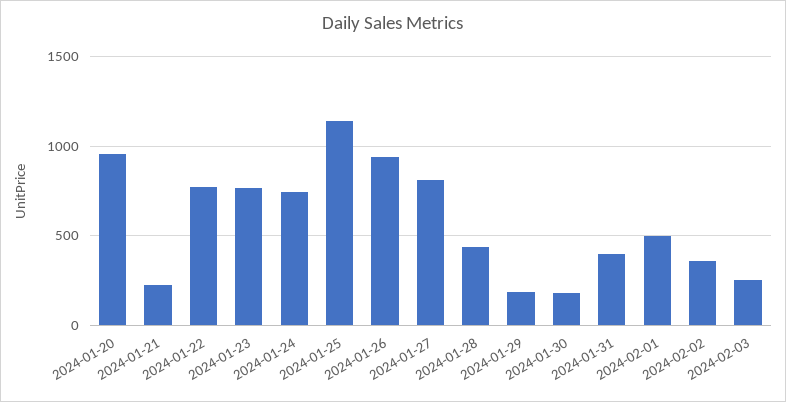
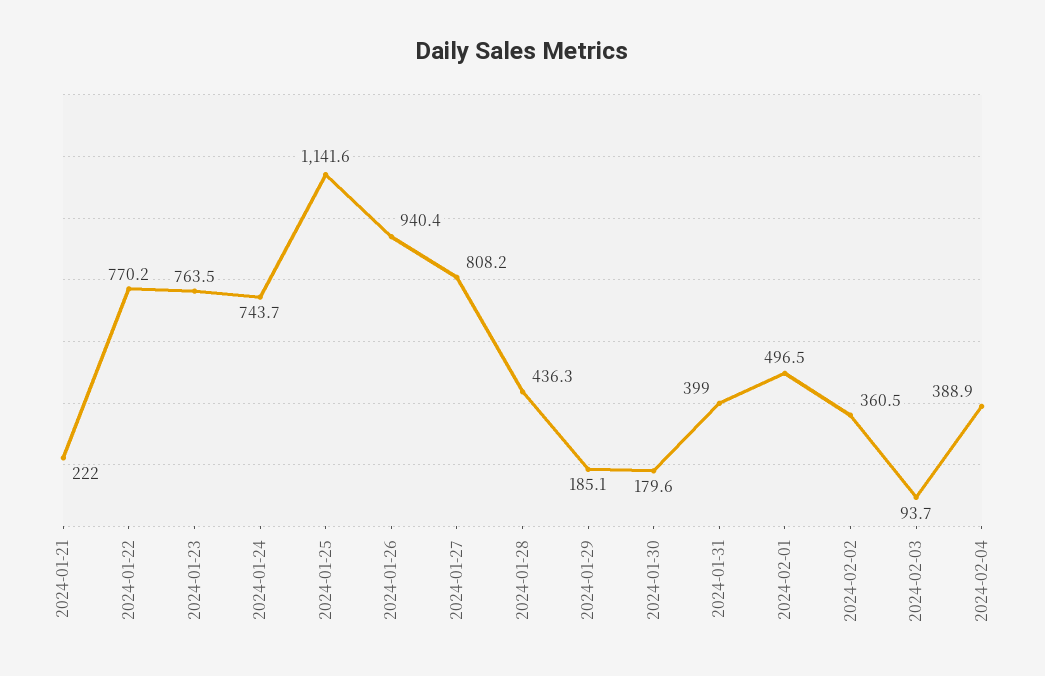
2024-01-20: 950 -> none
2024-02-03: 250 -> 93.7
2024-02-04: none -> 388.9

